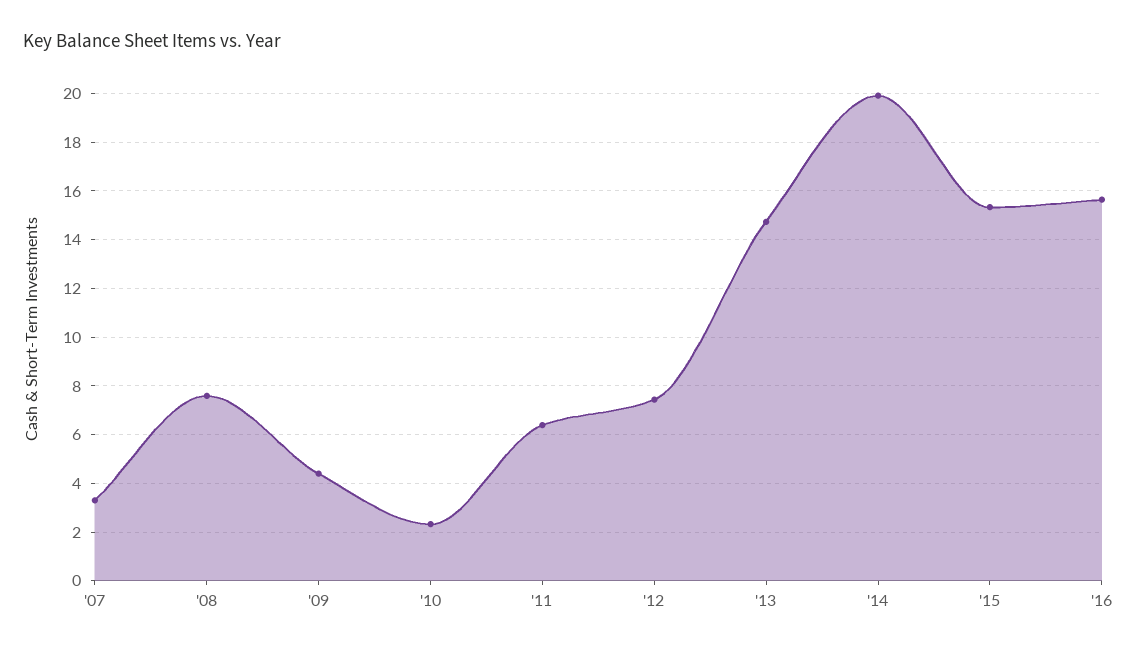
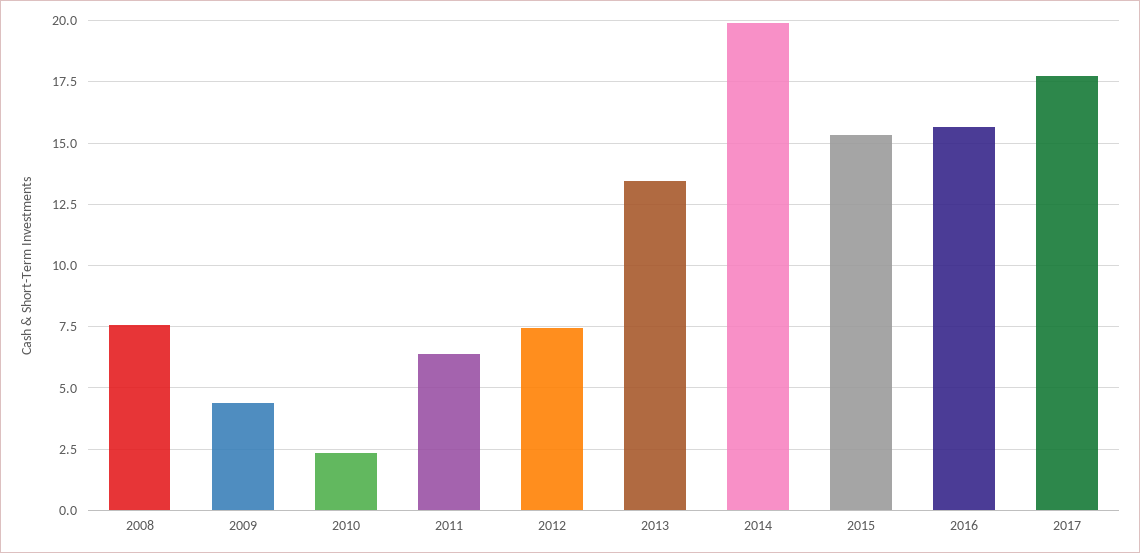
'07: 3.25 -> none
'13: 14.75 -> 13.5
2017: none -> 17.75

